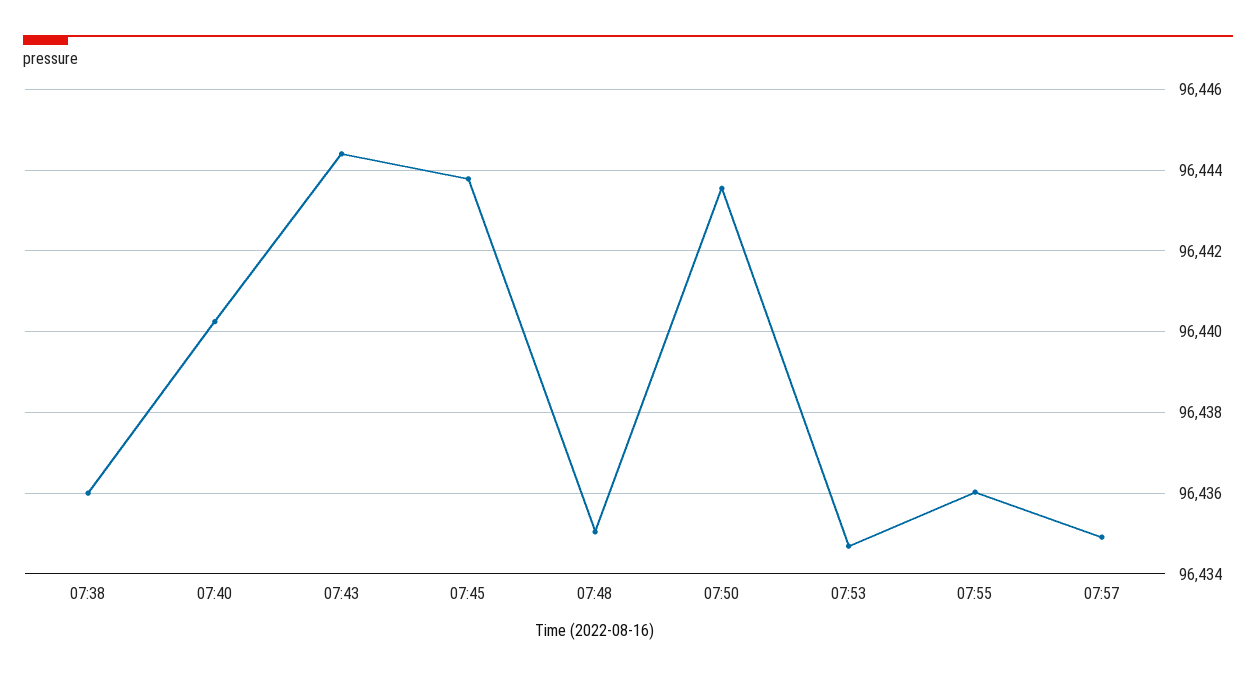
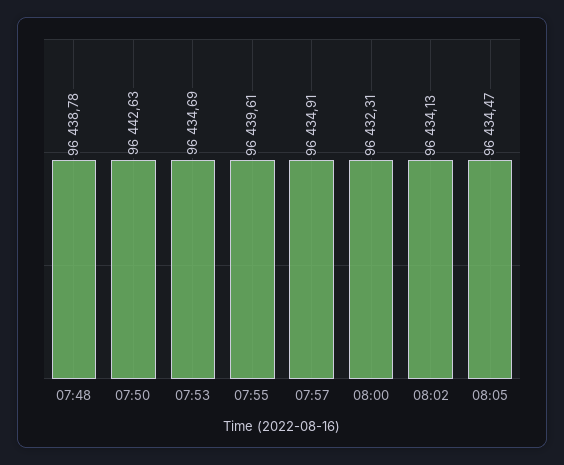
07:38: 96436 -> none
07:40: 96440.2 -> none
07:43: 96444.4 -> none
07:45: 96443.8 -> none
07:48: 96435 -> 96438.78
07:50: 96443.6 -> 96442.63
07:55: 96436 -> 96439.61
08:00: none -> 96432.31
08:02: none -> 96434.13
08:05: none -> 96434.47

